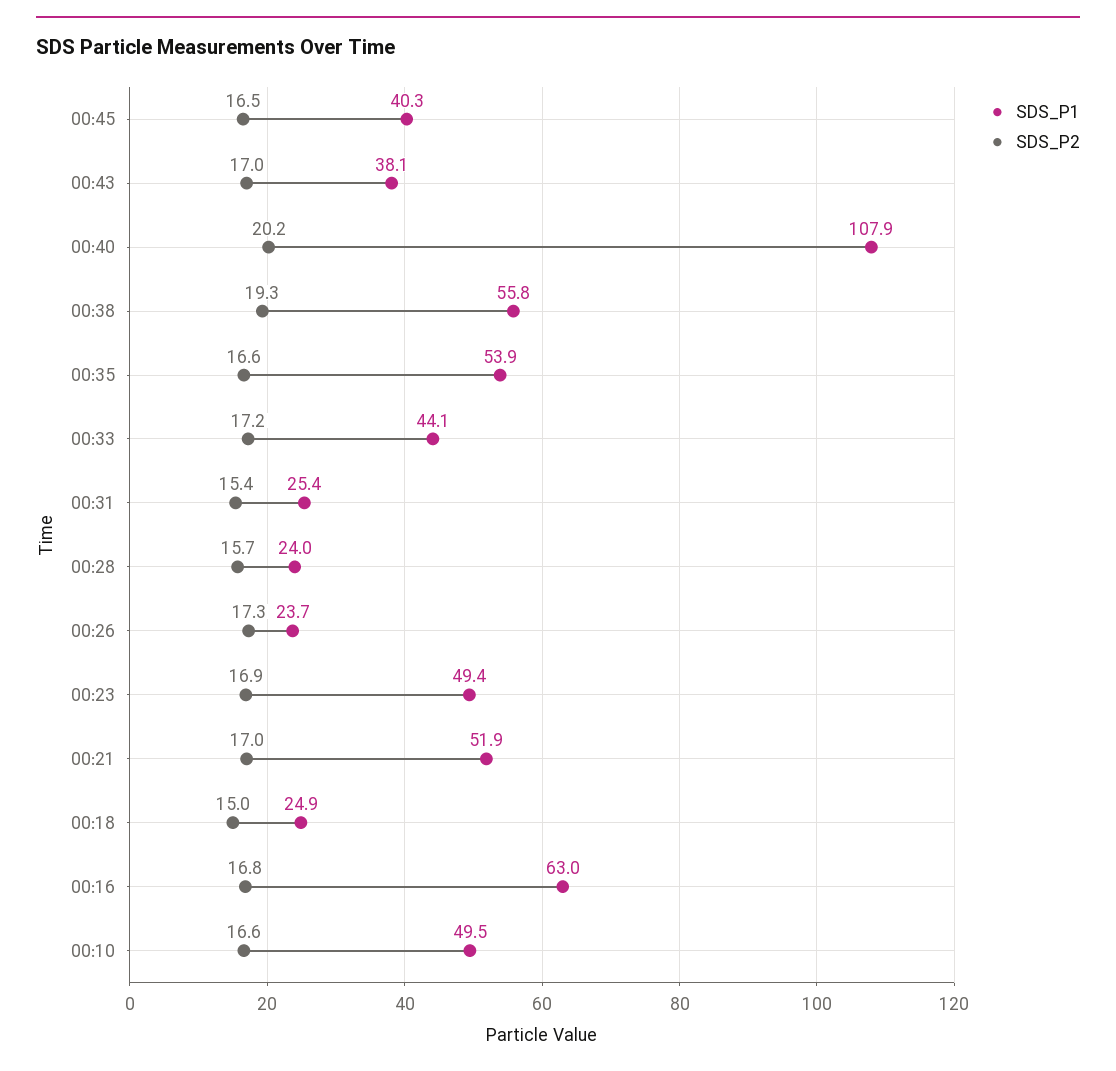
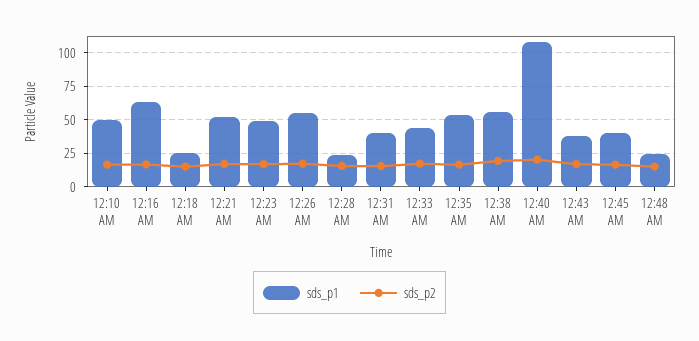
SDS_P1, 00:31: 25.4 -> 40
SDS_P1, 00:26: 23.7 -> 55
SDS_P1, 12:48 AM: none -> 25
SDS_P2, 12:48 AM: none -> 15

